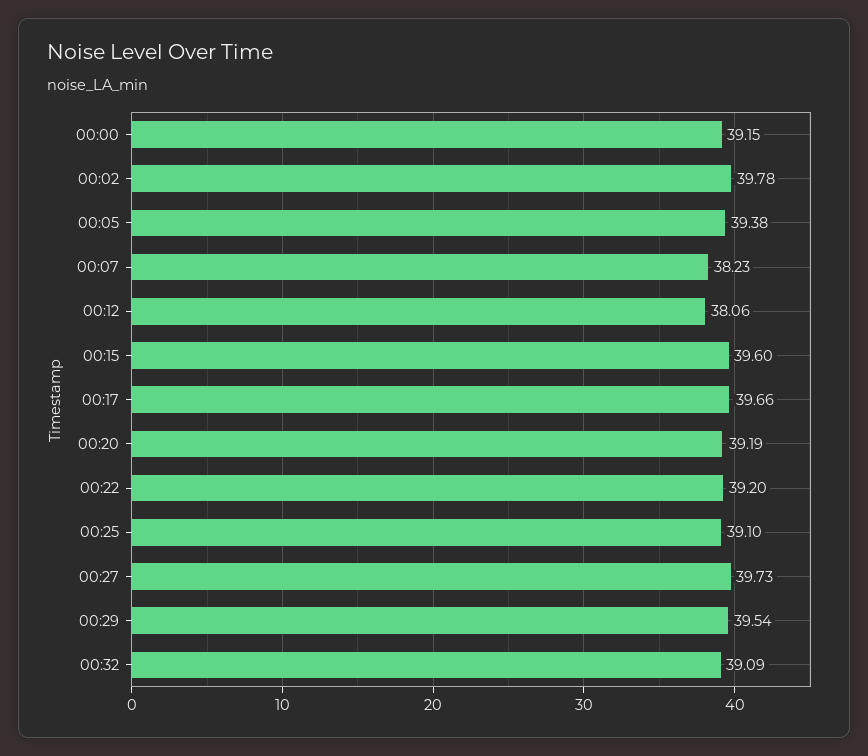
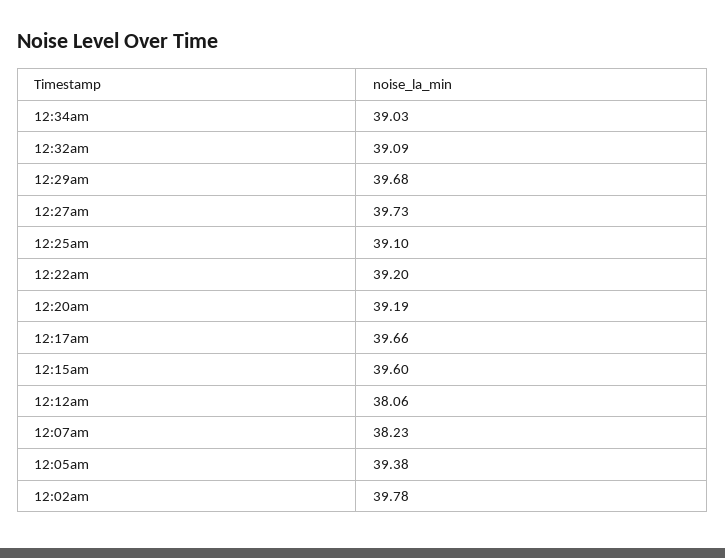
00:00: 39.15 -> none
00:29: 39.54 -> 39.68
12:34am: none -> 39.03

